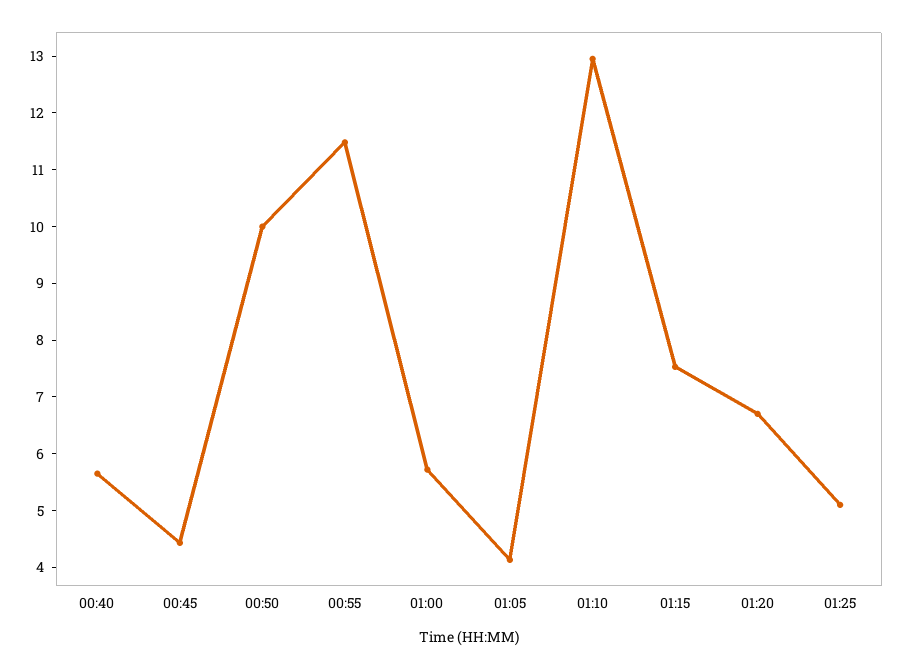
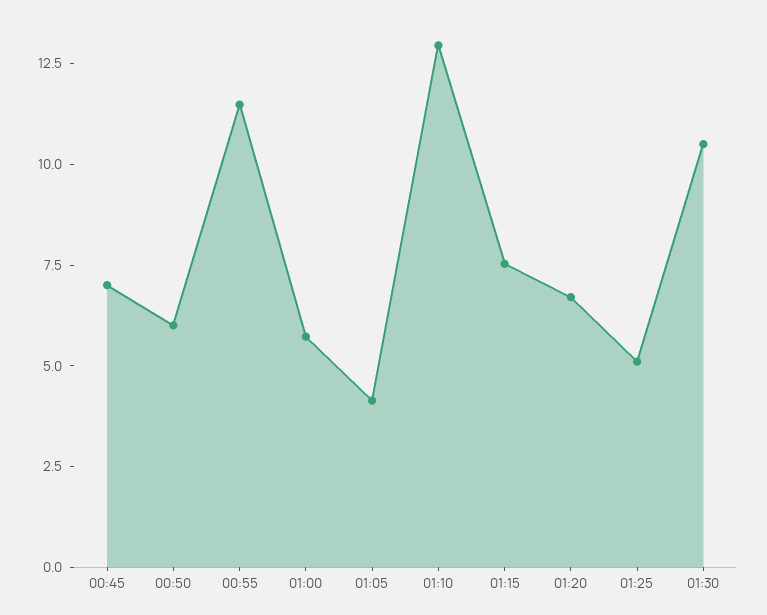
00:40: 5.6 -> none
00:45: 4.4 -> 7
00:50: 10 -> 6
01:30: none -> 10.5

